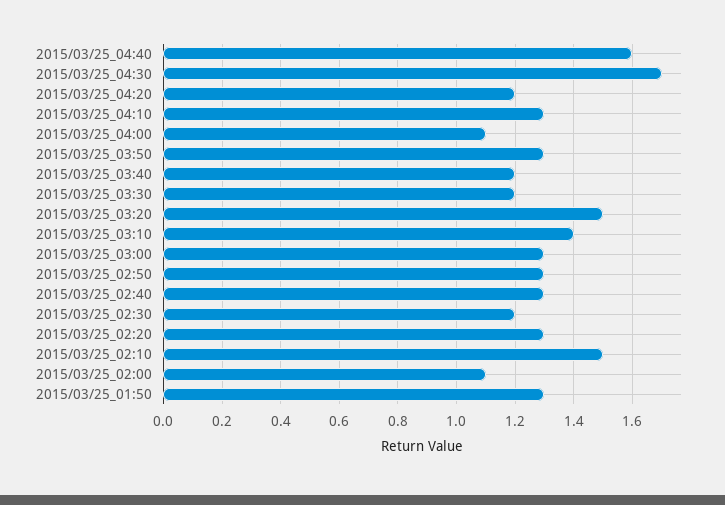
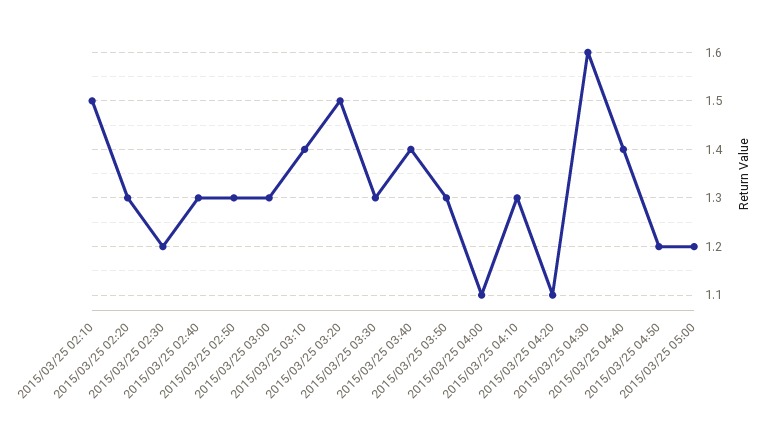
2015/03/25_04:40: 1.6 -> 1.4
2015/03/25_04:30: 1.7 -> 1.6
2015/03/25_04:20: 1.2 -> 1.1
2015/03/25_03:40: 1.2 -> 1.4
2015/03/25_03:30: 1.2 -> 1.3
2015/03/25_02:00: 1.1 -> none
2015/03/25_01:50: 1.3 -> none
2015/03/25 04:50: none -> 1.2
2015/03/25 05:00: none -> 1.2

